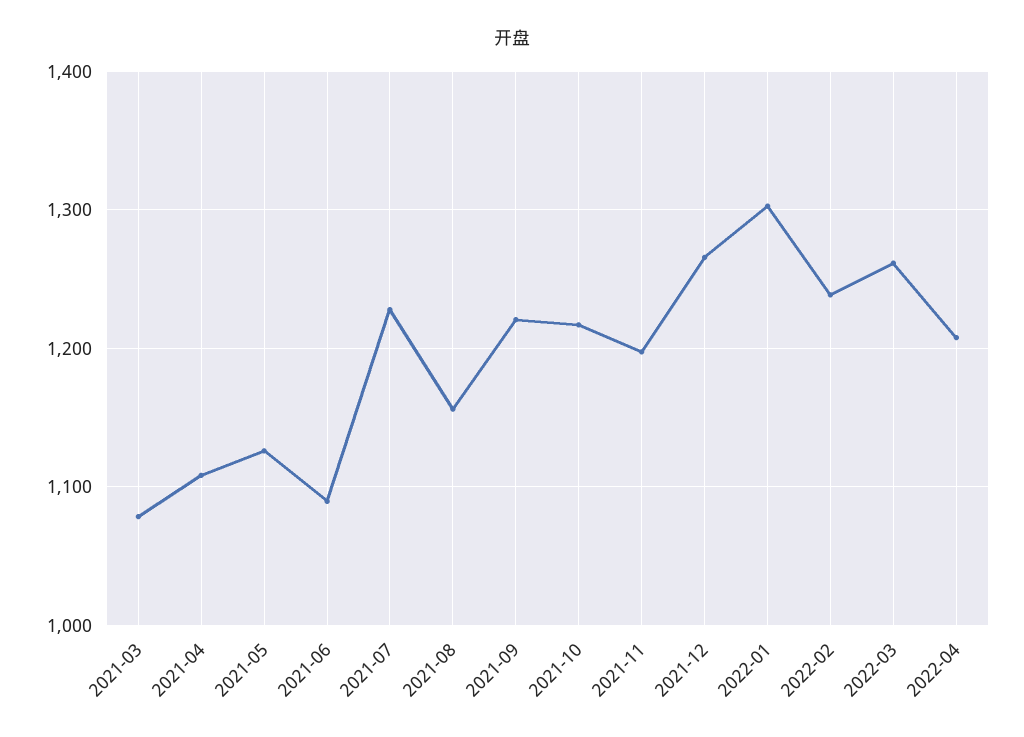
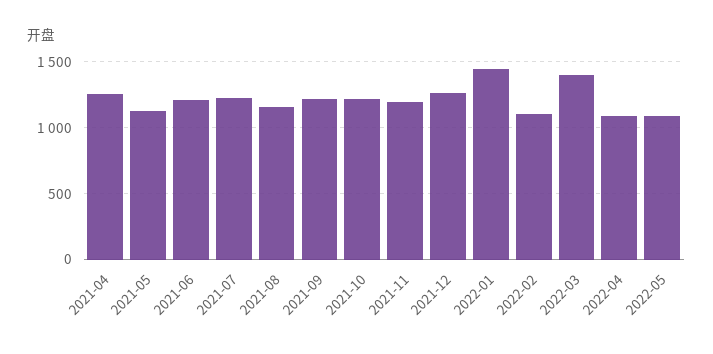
2021-03: 1080 -> none
2021-04: 1110 -> 1250
2021-06: 1090 -> 1200
2022-01: 1300 -> 1450
2022-02: 1240 -> 1100
2022-03: 1260 -> 1400
2022-04: 1210 -> 1100
2022-05: none -> 1100

